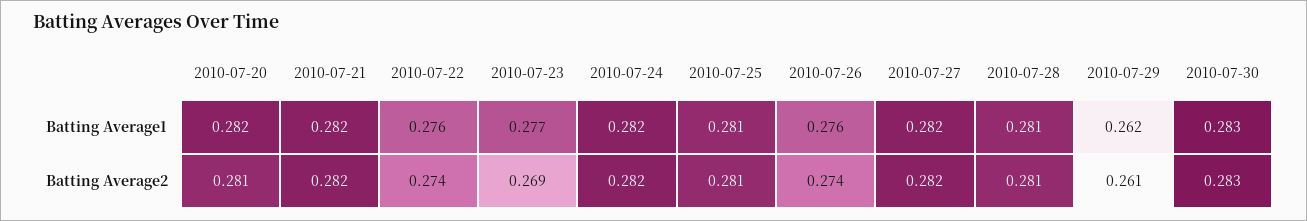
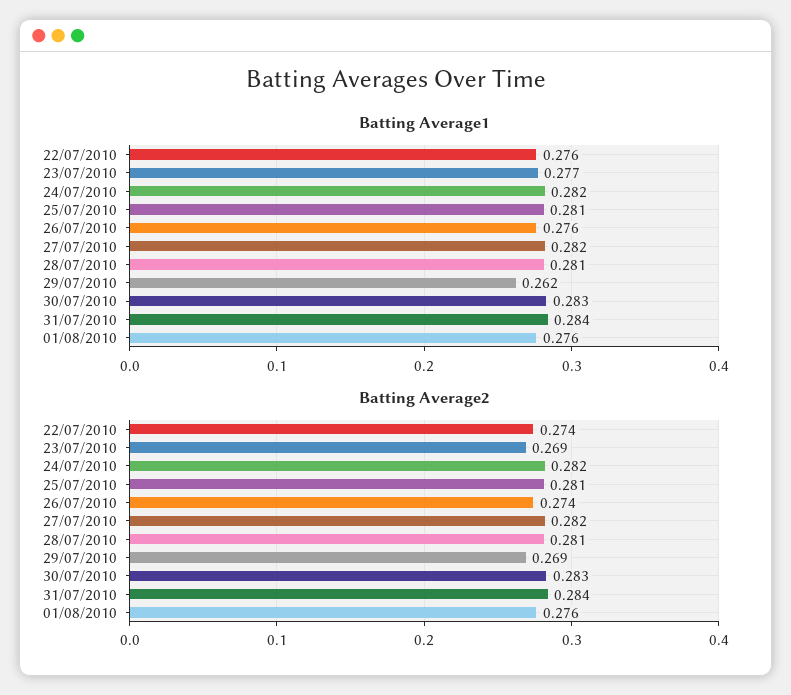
Batting Average1, 2010-07-20: 0.282 -> none
Batting Average1, 2010-07-21: 0.282 -> none
Batting Average2, 2010-07-20: 0.281 -> none
Batting Average2, 2010-07-21: 0.282 -> none
Batting Average2, 2010-07-29: 0.261 -> 0.269
Batting Average1, 31/07/2010: none -> 0.284
Batting Average1, 01/08/2010: none -> 0.276
Batting Average2, 31/07/2010: none -> 0.284
Batting Average2, 01/08/2010: none -> 0.276

